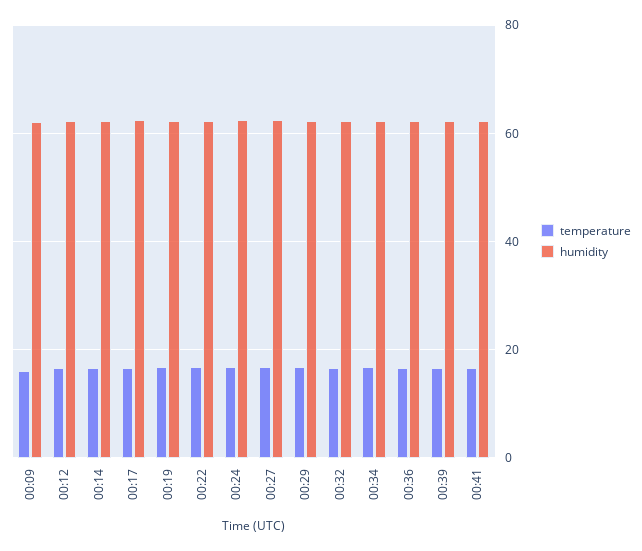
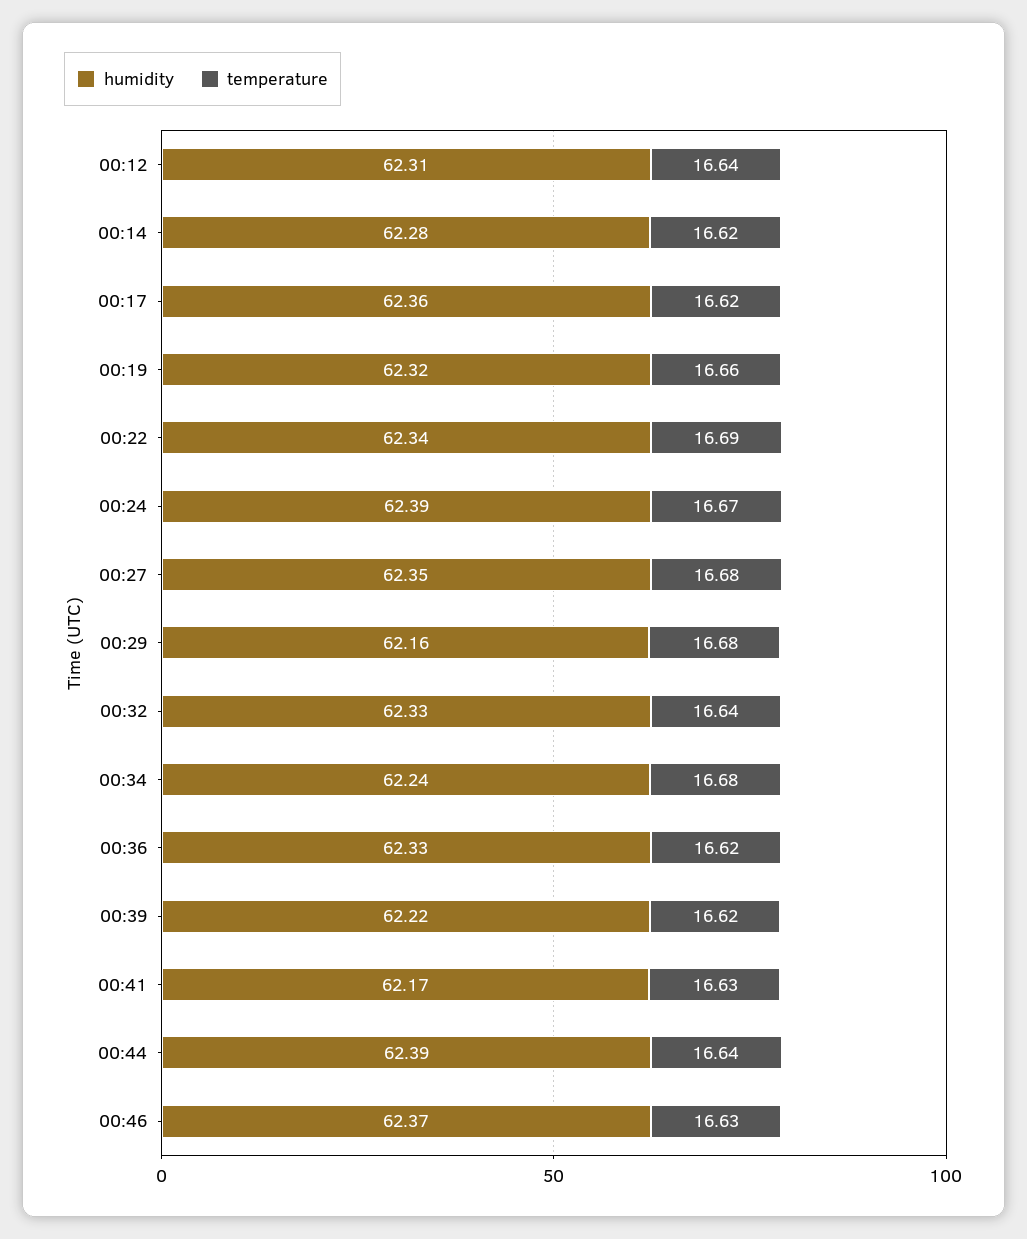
temperature, 00:09: 16 -> none
humidity, 00:09: 62 -> none
humidity, 00:44: none -> 62.39
temperature, 00:44: none -> 16.64
humidity, 00:46: none -> 62.37
temperature, 00:46: none -> 16.63

